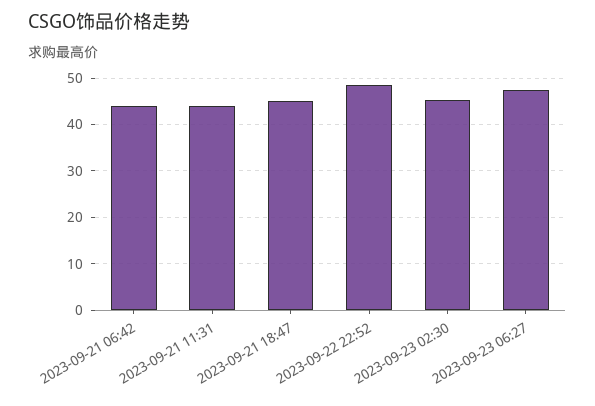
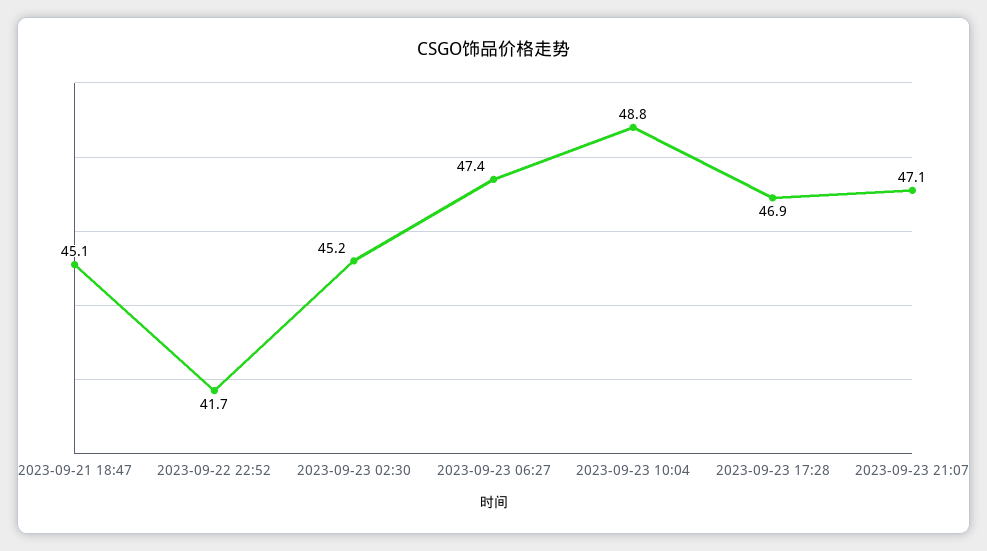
2023-09-21 06:42: 44 -> none
2023-09-21 11:31: 44 -> none
2023-09-22 22:52: 48 -> 41.7
2023-09-23 10:04: none -> 48.8
2023-09-23 17:28: none -> 46.9
2023-09-23 21:07: none -> 47.1

